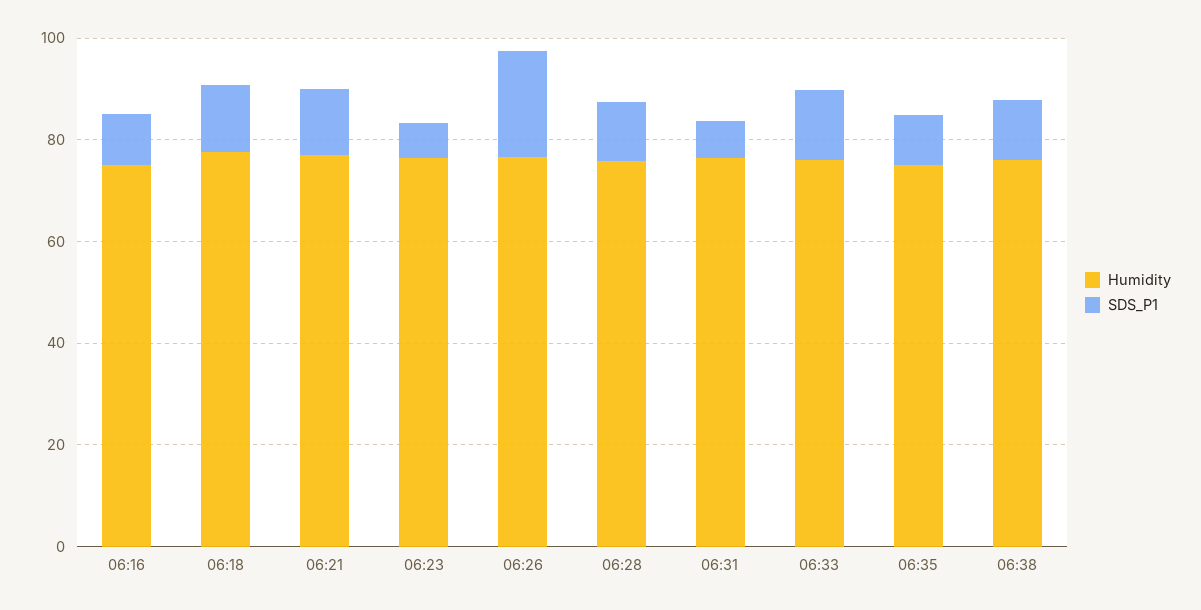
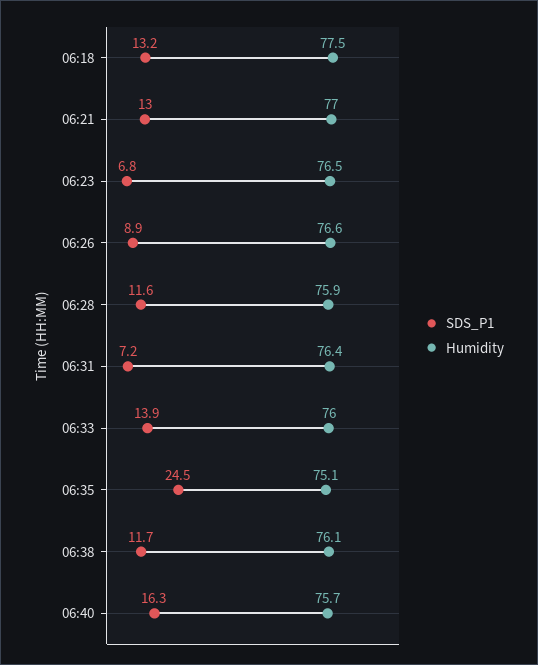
Humidity, 06:16: 75 -> none
SDS_P1, 06:16: 10 -> none
SDS_P1, 06:26: 20 -> 8.9
SDS_P1, 06:35: 10 -> 24.5
SDS_P1, 06:40: none -> 16.3
Humidity, 06:40: none -> 75.7

